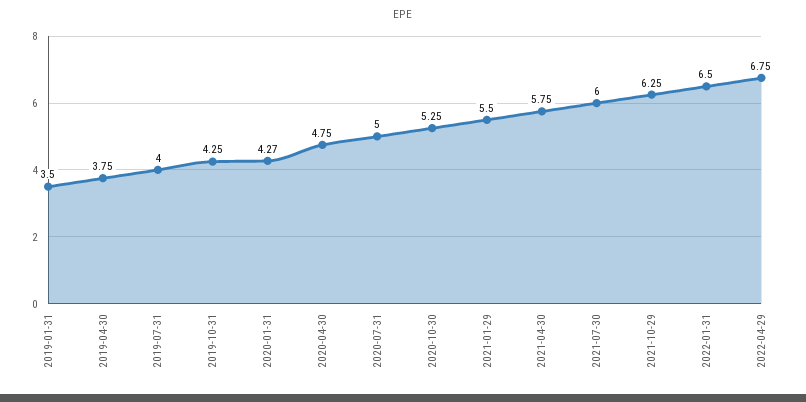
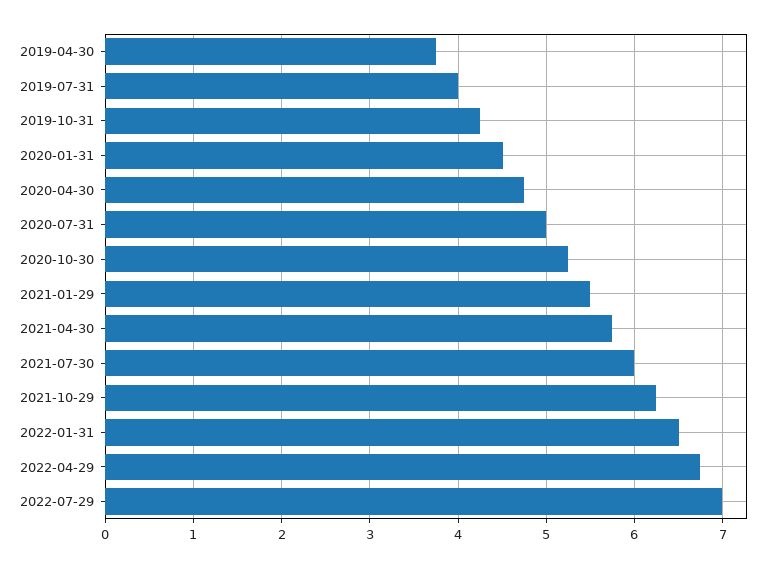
2019-01-31: 3.5 -> none
2020-01-31: 4.27 -> 4.5
2022-07-29: none -> 7

